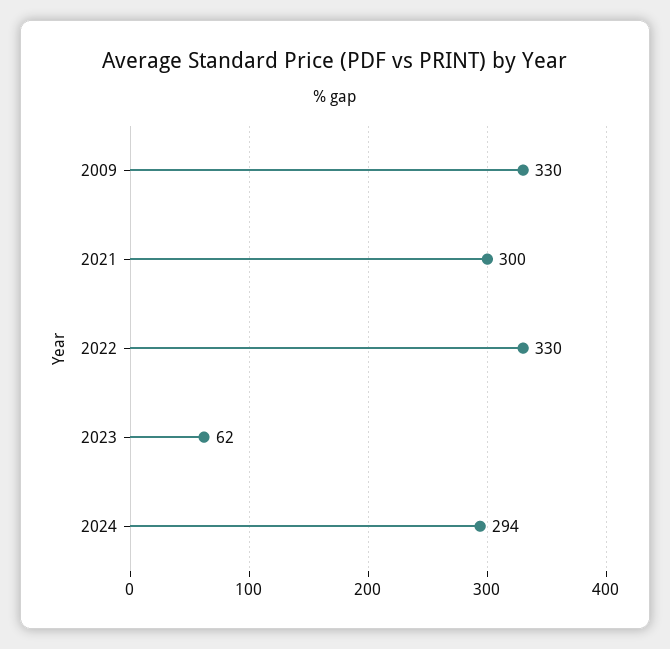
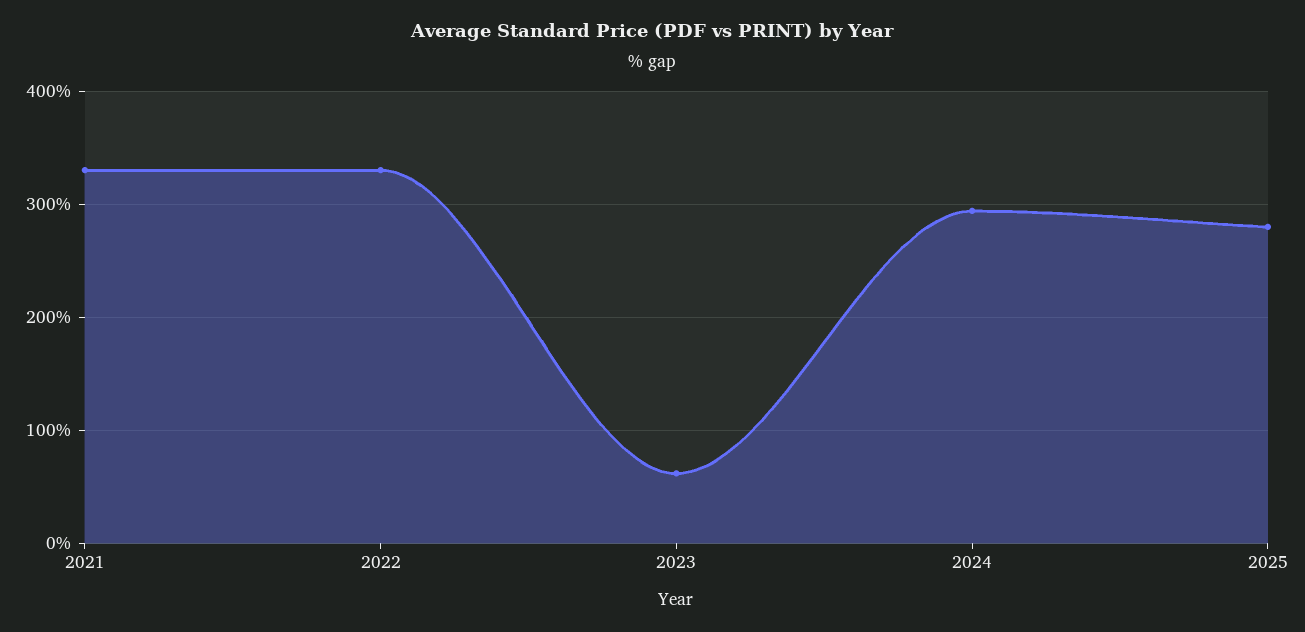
2009: 330 -> none
2021: 300 -> 330
2025: none -> 280

